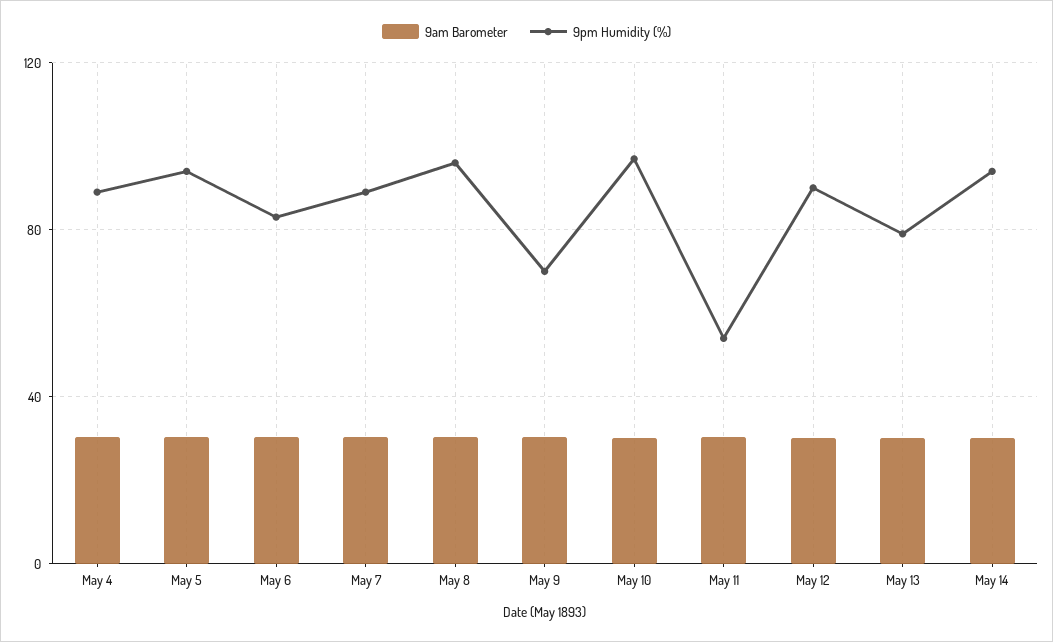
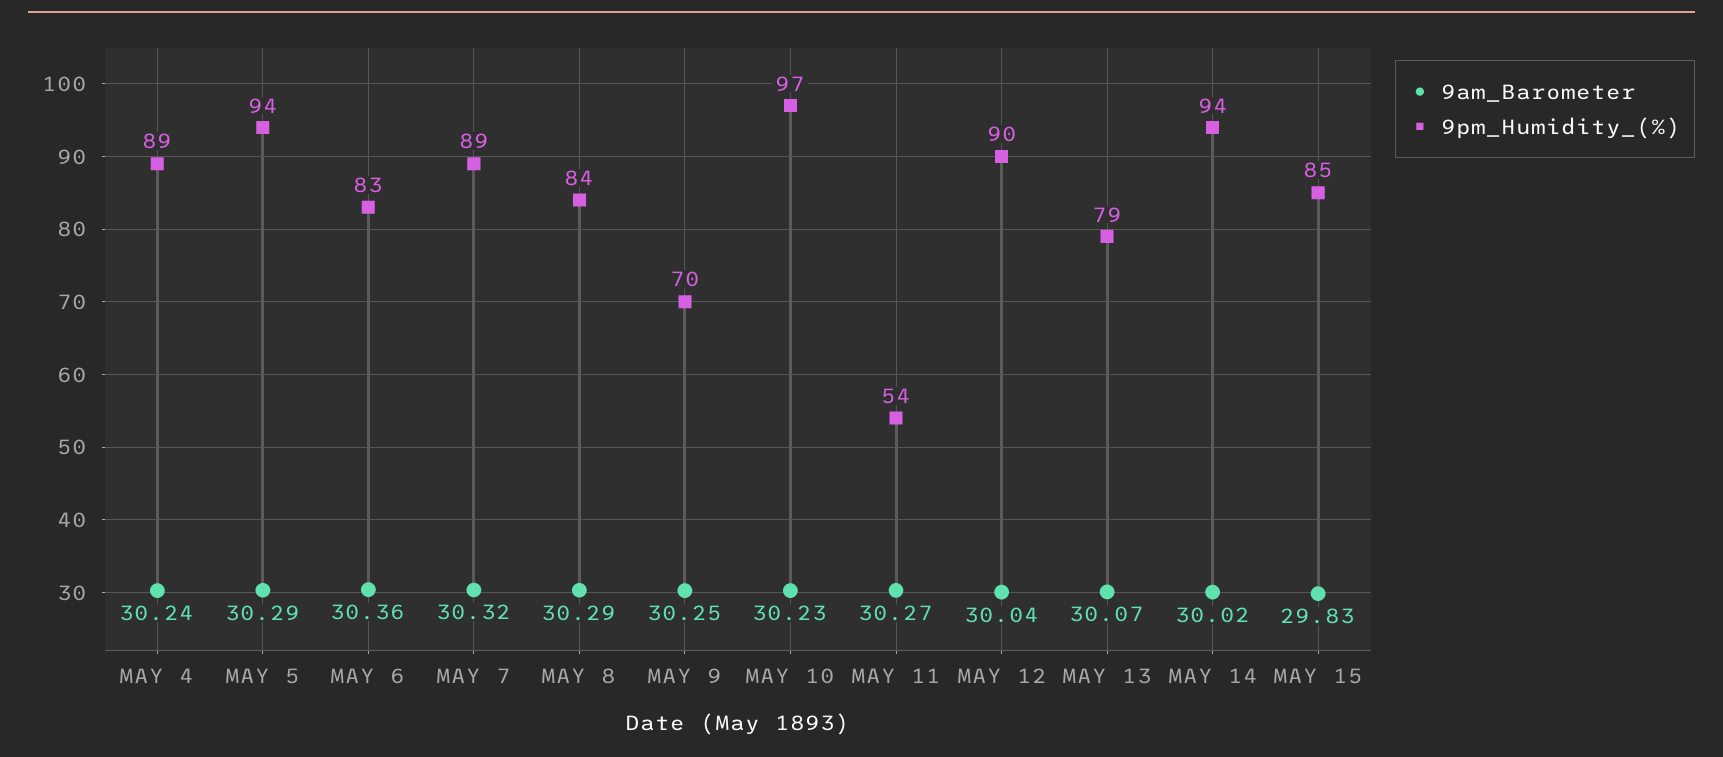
9pm Humidity (%), May 8: 95 -> 84
9am Barometer, MAY 15: none -> 29.83
9pm Humidity (%), MAY 15: none -> 85

